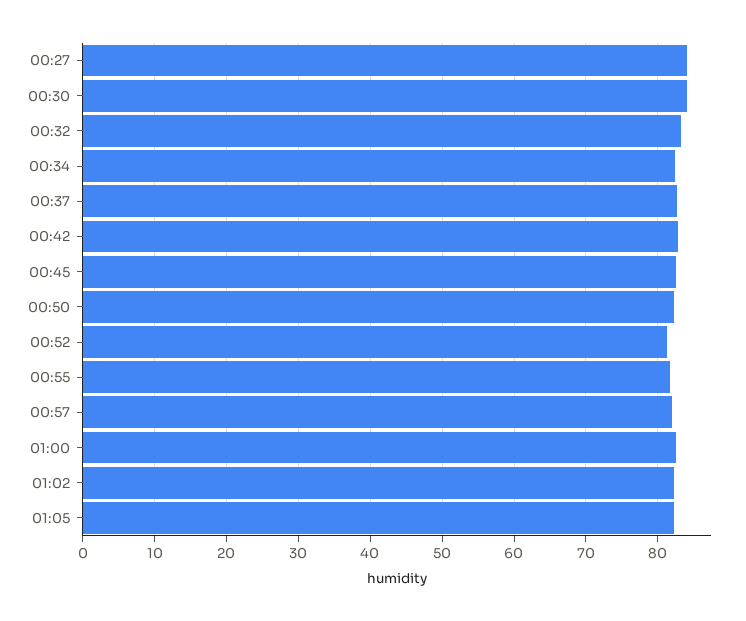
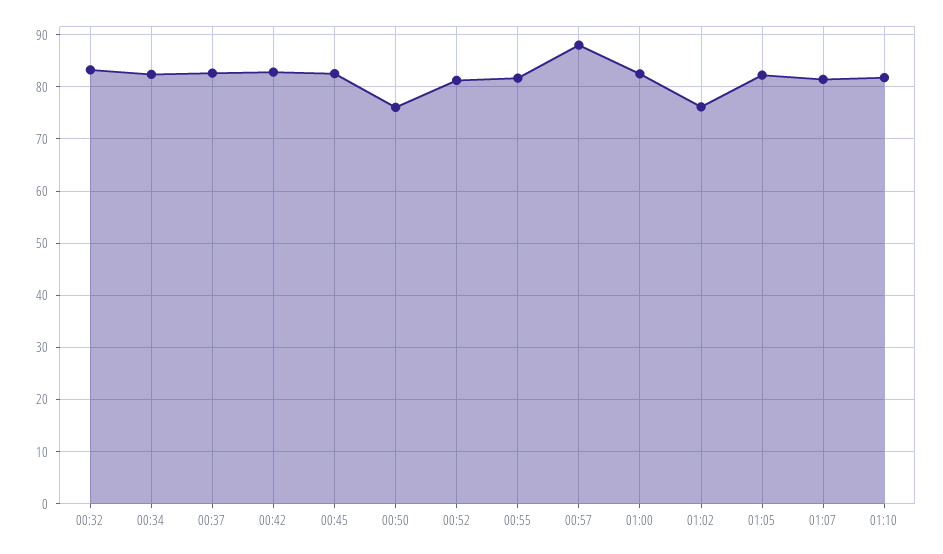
00:27: 84 -> none
00:30: 84 -> none
00:50: 82 -> 76
00:57: 82 -> 88
01:02: 82 -> 76
01:07: none -> 82
01:10: none -> 82

